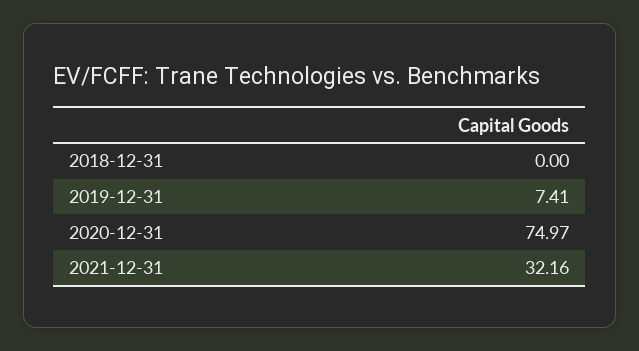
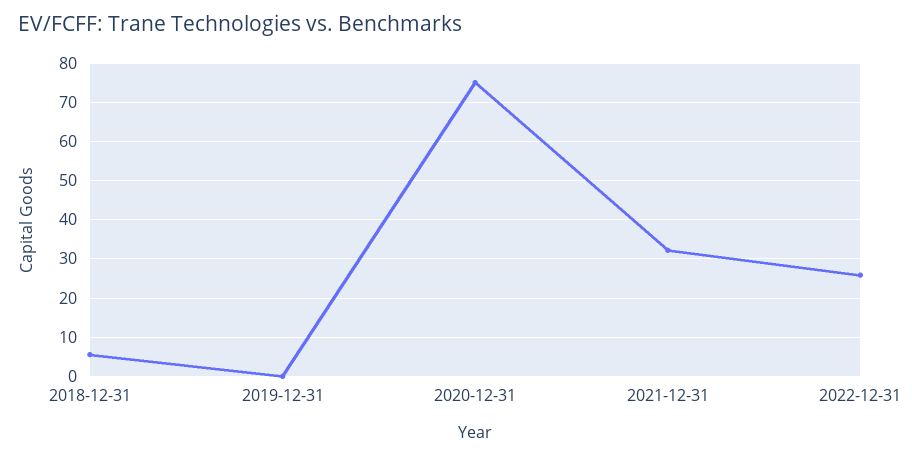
2018-12-31: 0 -> 6
2019-12-31: 7.41 -> 0
2022-12-31: none -> 26

